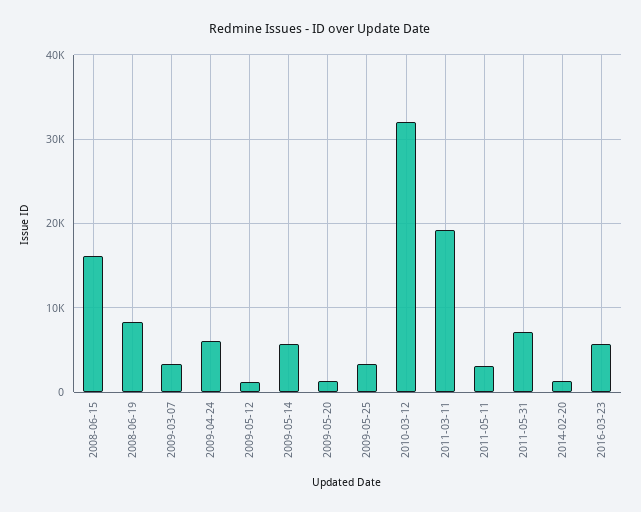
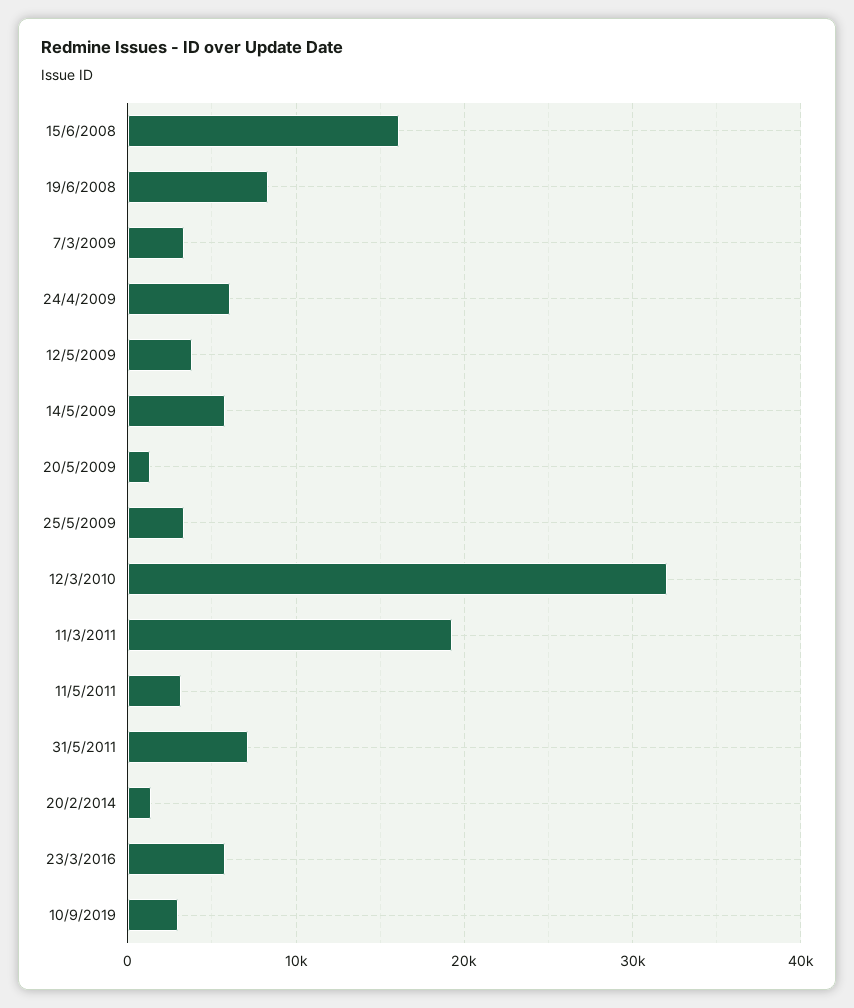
2009-05-12: 1000 -> 4000
10/9/2019: none -> 3000

